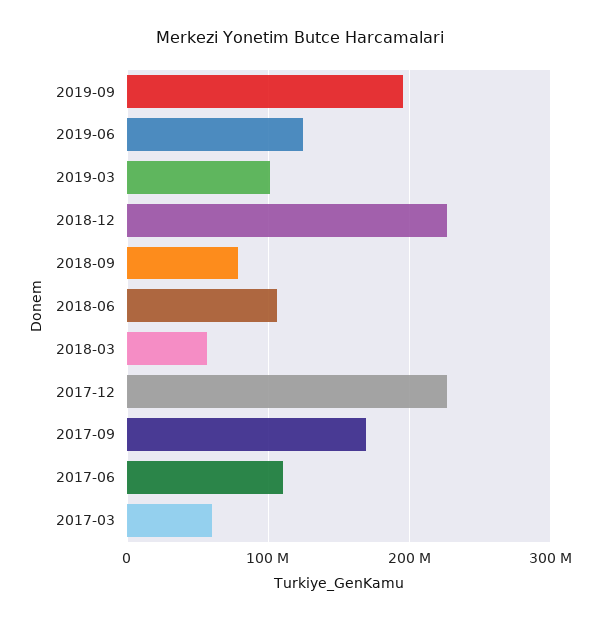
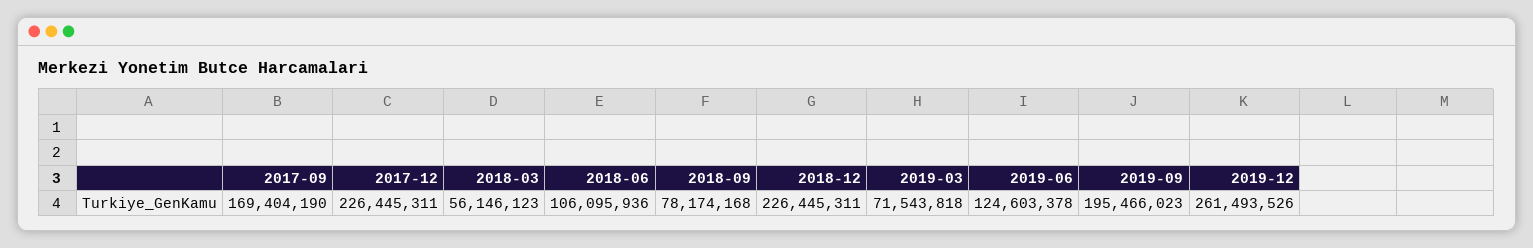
2019-03: 100000000 -> 71543818
2017-06: 110000000 -> none
2017-03: 60000000 -> none
2019-12: none -> 261493526

